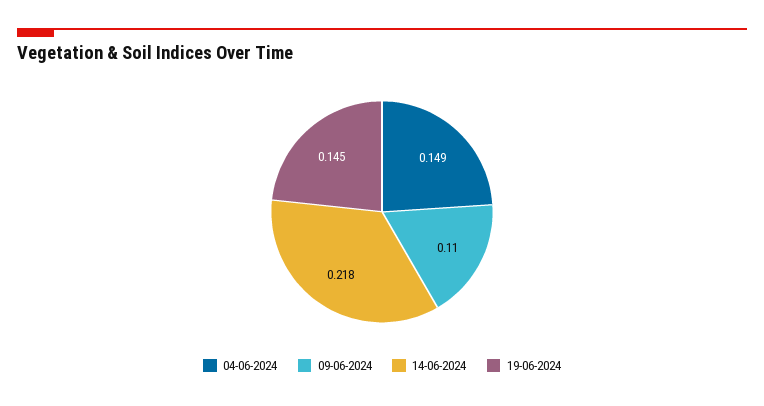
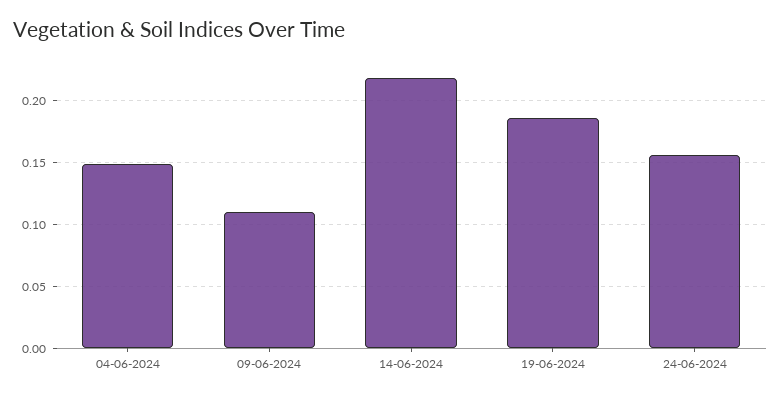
19-06-2024: 0.145 -> 0.185
24-06-2024: none -> 0.155

